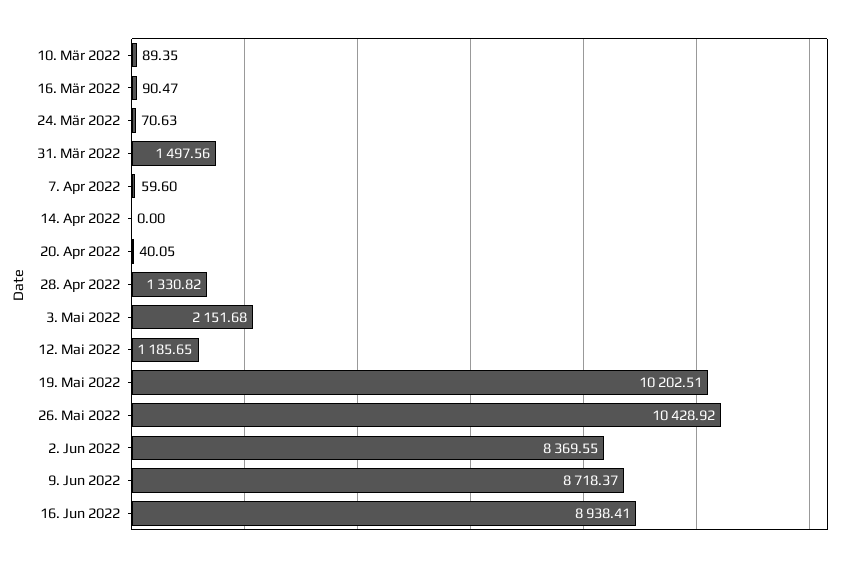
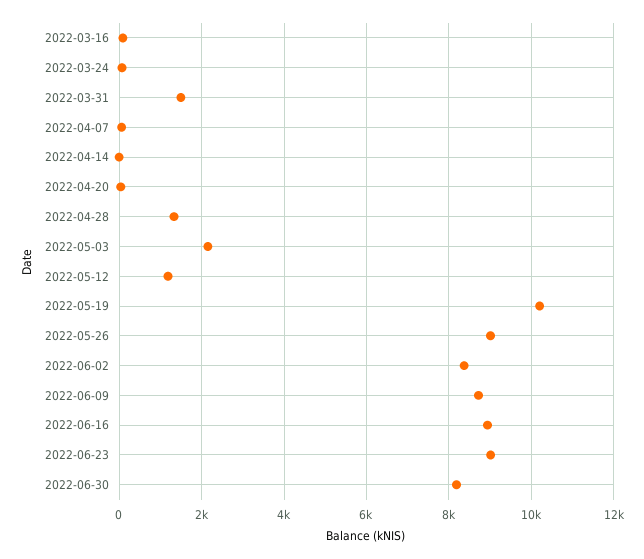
10. Mär 2022: 89.35 -> none
26. Mai 2022: 10428.92 -> 9000
2022-06-23: none -> 9000
2022-06-30: none -> 8200

